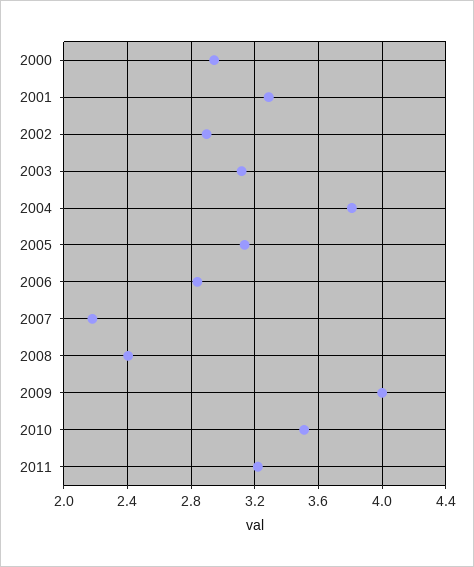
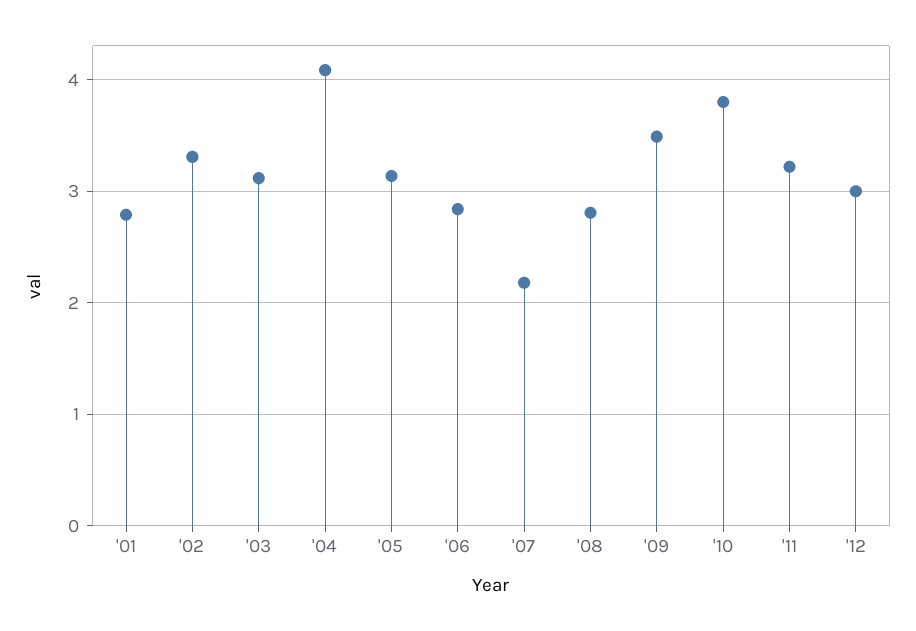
2000: 2.95 -> none
2001: 3.3 -> 2.8
2002: 2.9 -> 3.3
2004: 3.8 -> 4.1
2008: 2.4 -> 2.8
2009: 4 -> 3.5
2010: 3.5 -> 3.8
'12: none -> 3

